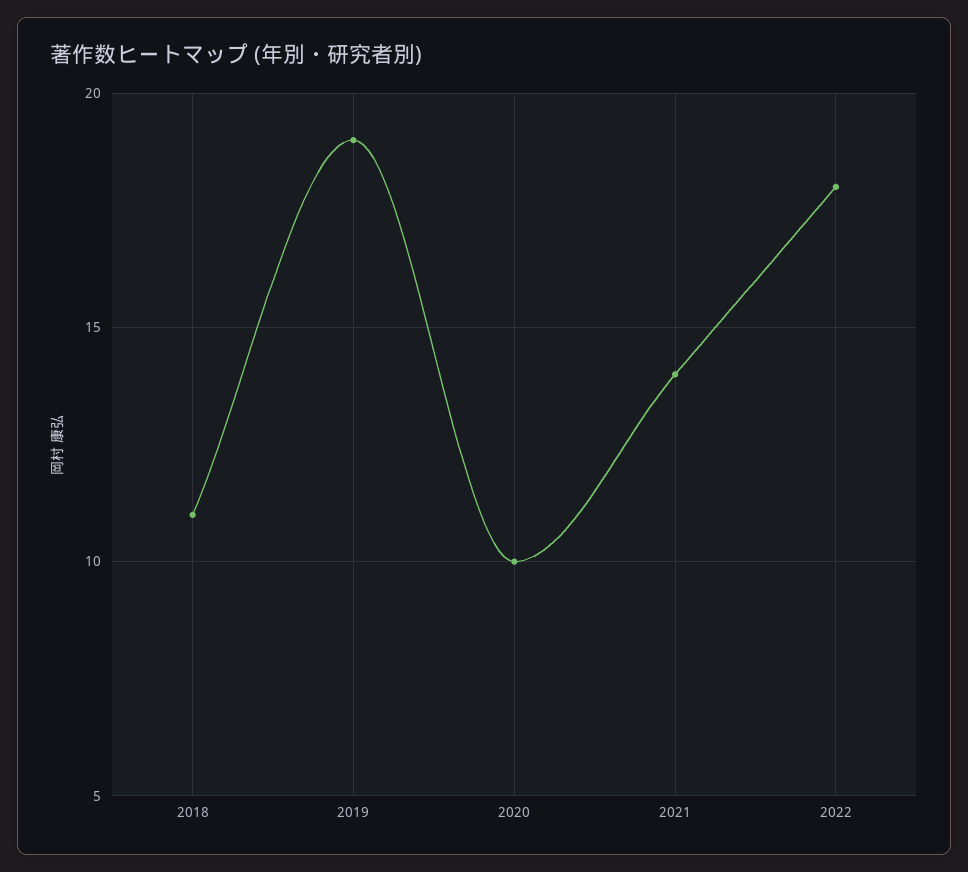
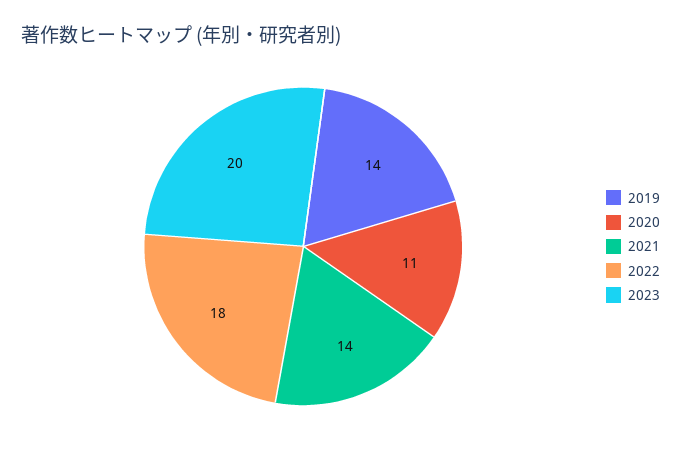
2018: 11 -> none
2019: 19 -> 14
2020: 10 -> 11
2023: none -> 20

